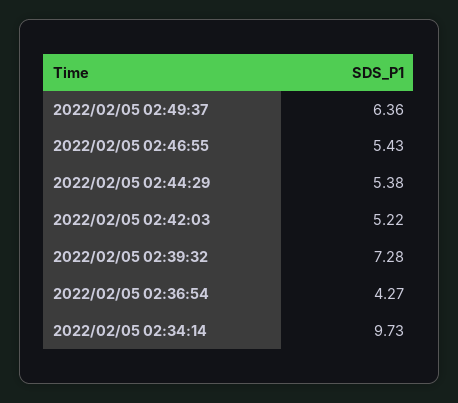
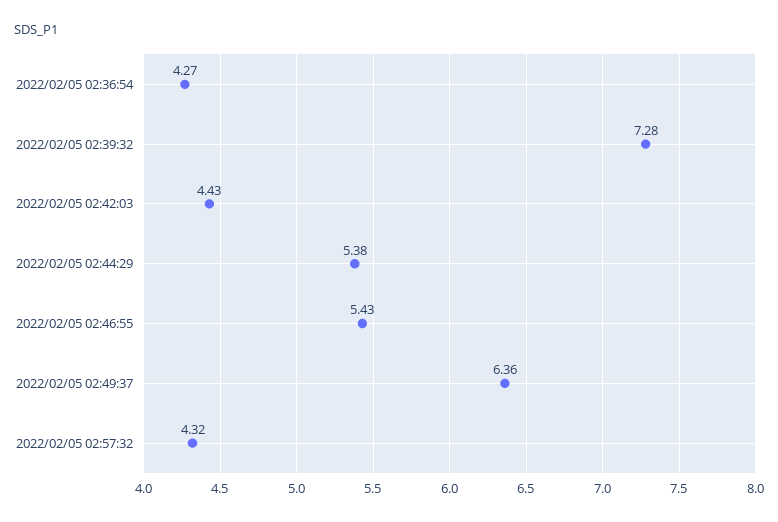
2022/02/05 02:42:03: 5.22 -> 4.43
2022/02/05 02:34:14: 9.73 -> none
2022/02/05 02:57:32: none -> 4.32

